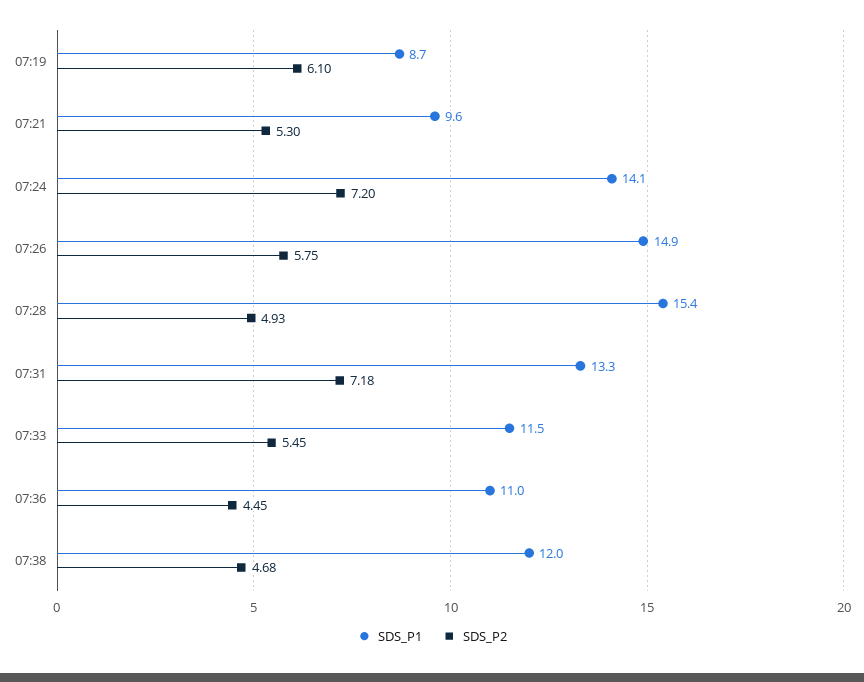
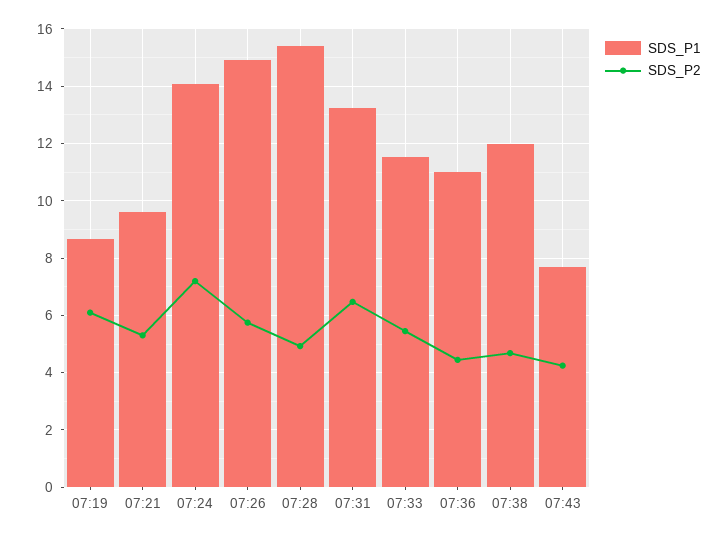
SDS_P2, 07:31: 7.18 -> 6.5
SDS_P1, 07:43: none -> 7.75
SDS_P2, 07:43: none -> 4.25

